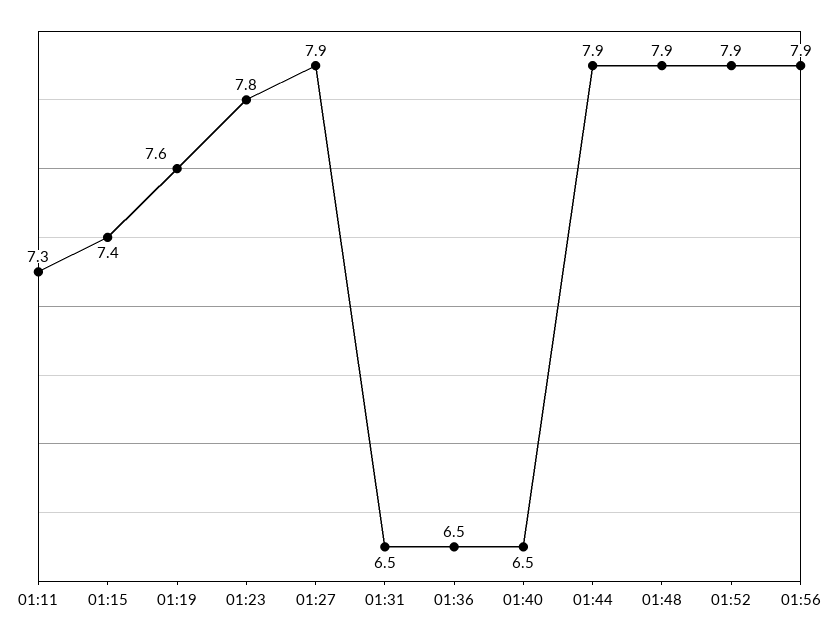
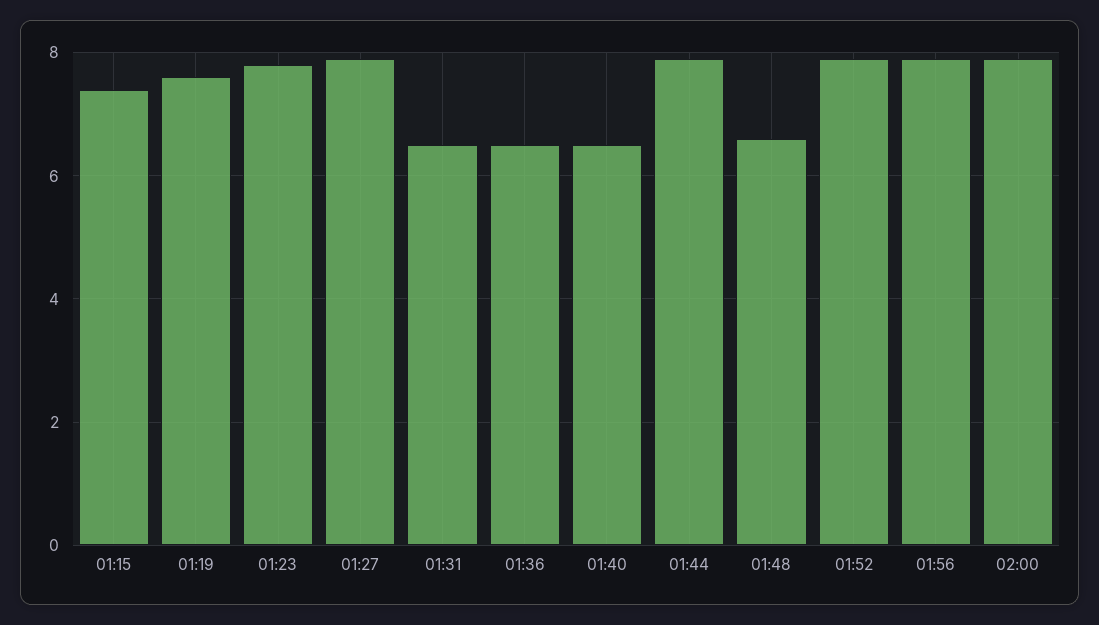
01:11: 7.3 -> none
01:48: 7.9 -> 6.5
02:00: none -> 8

